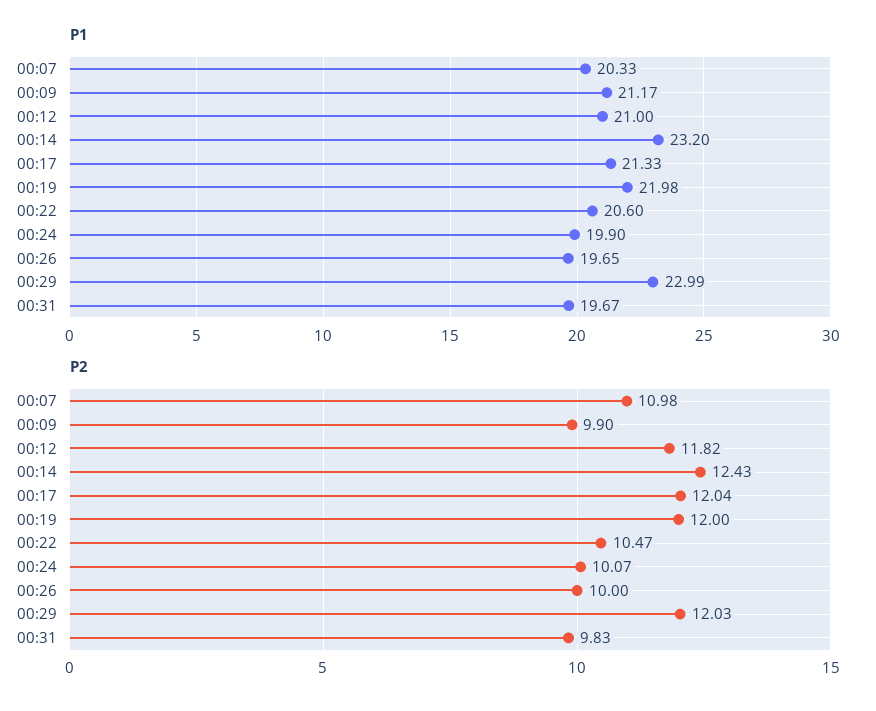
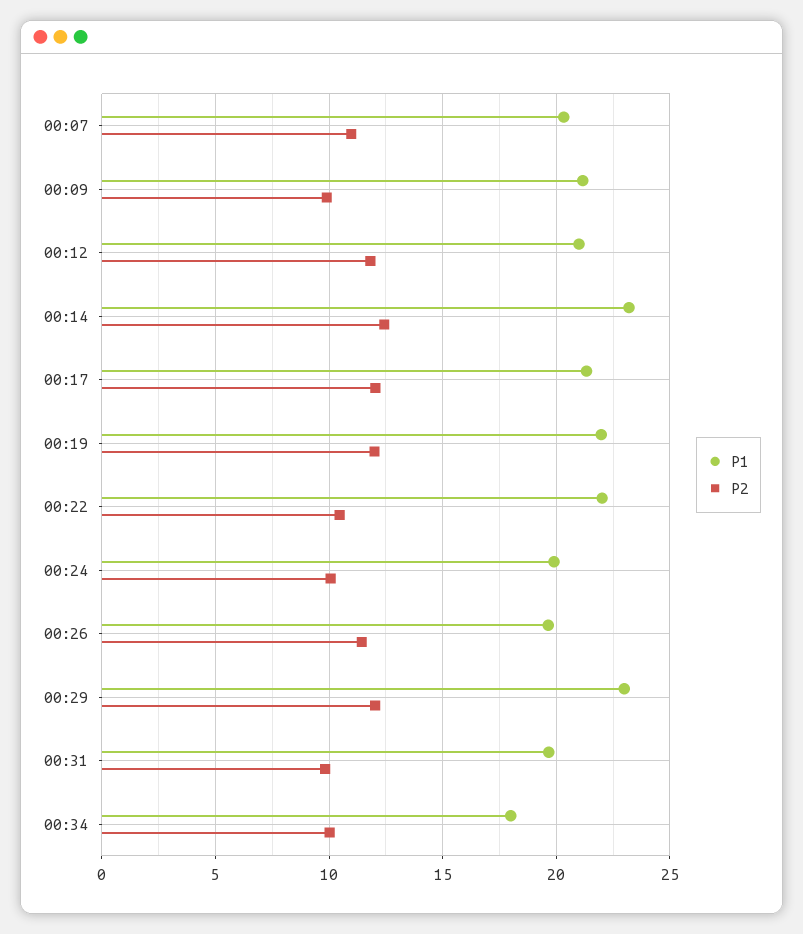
P1, 00:22: 20.6 -> 22
P2, 00:26: 10 -> 11.5
P1, 00:34: none -> 18
P2, 00:34: none -> 10

